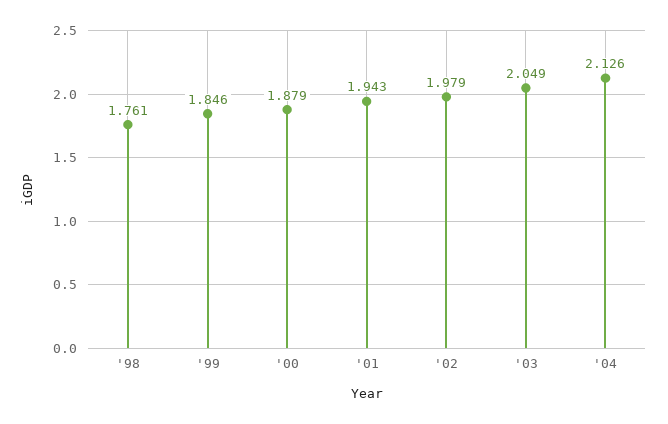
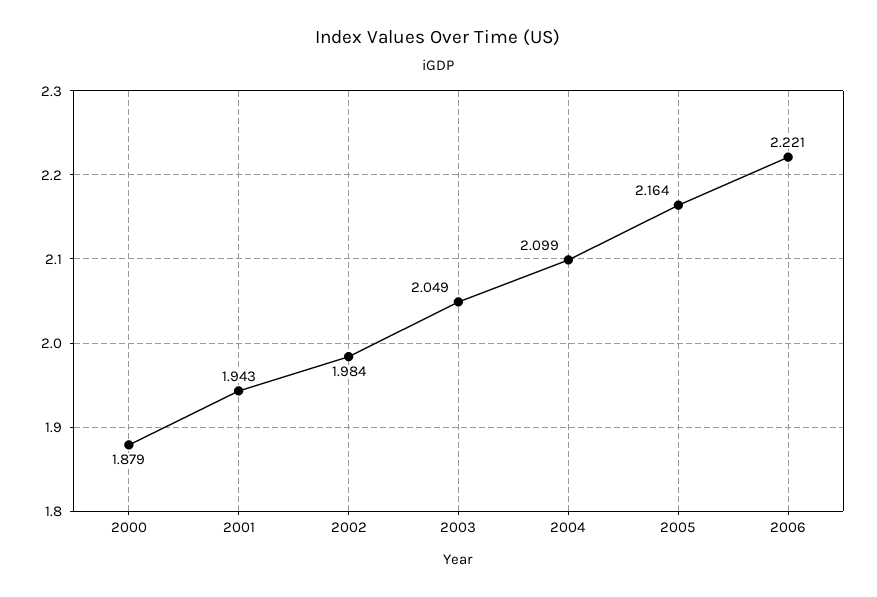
'98: 1.761 -> none
'99: 1.846 -> none
'02: 1.979 -> 1.984
'04: 2.126 -> 2.099
2005: none -> 2.164
2006: none -> 2.221

